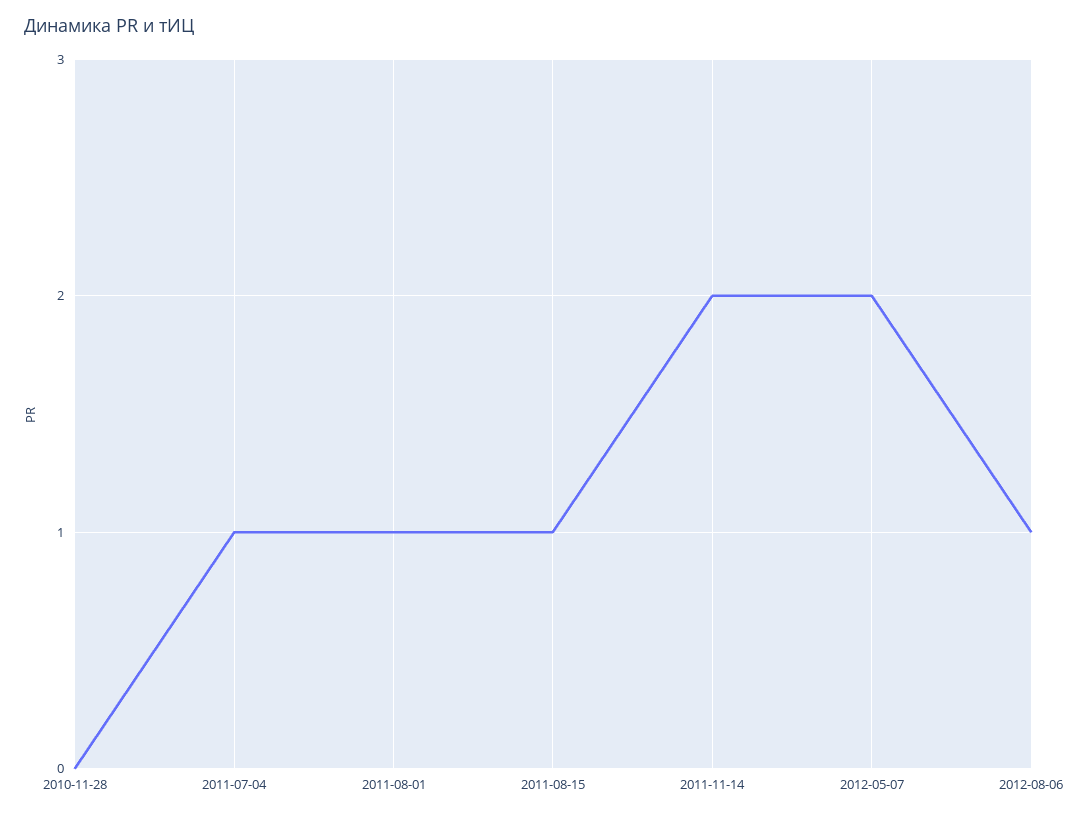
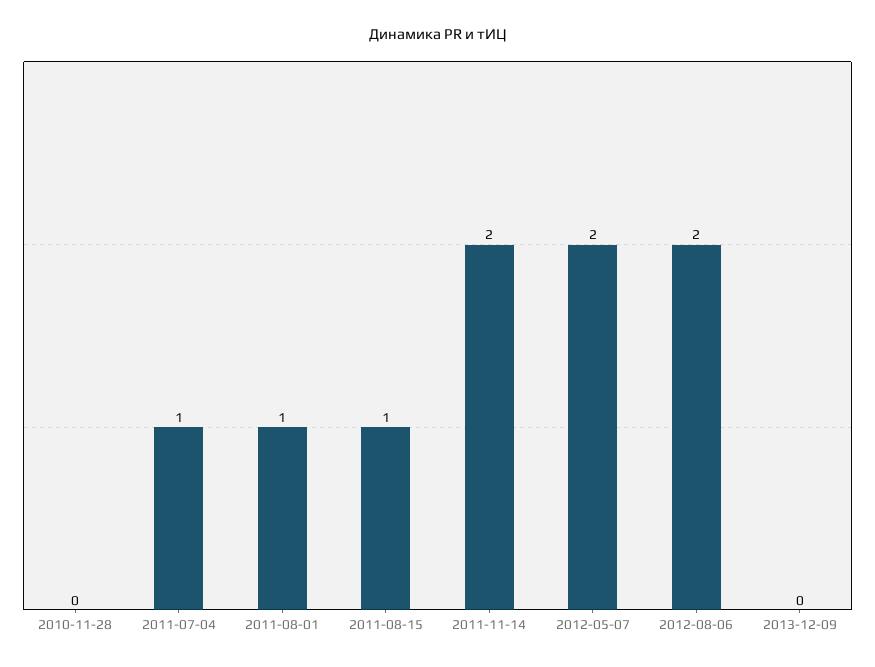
2012-08-06: 1 -> 2
2013-12-09: none -> 0

